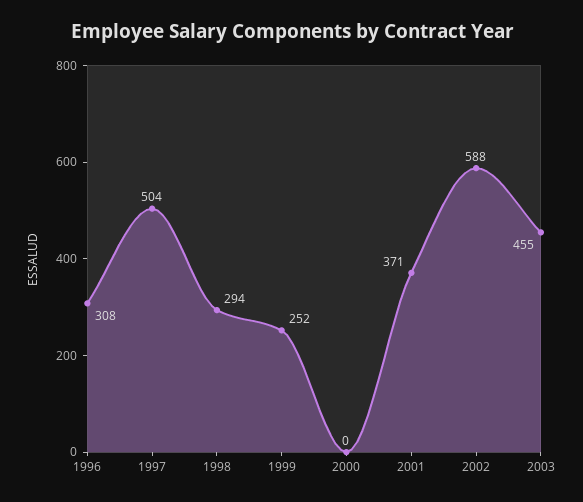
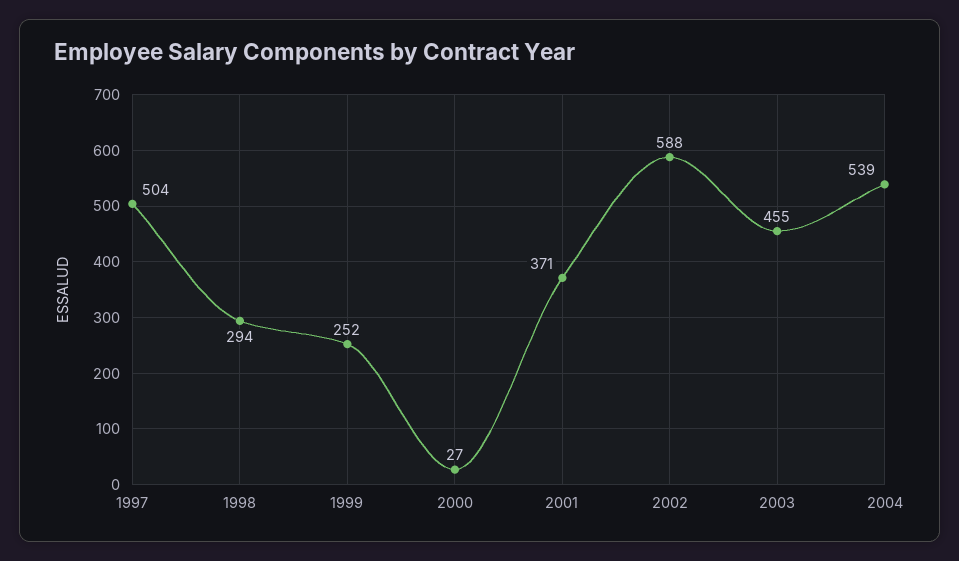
1996: 308 -> none
2000: 0 -> 27
2004: none -> 539

